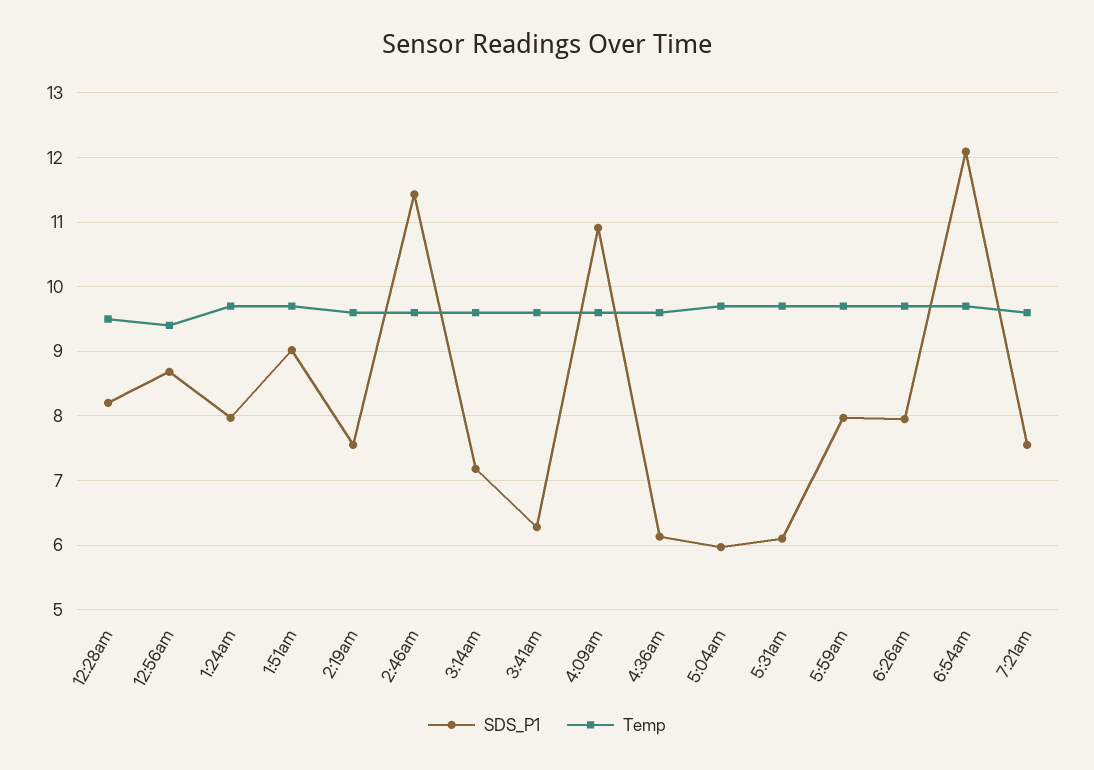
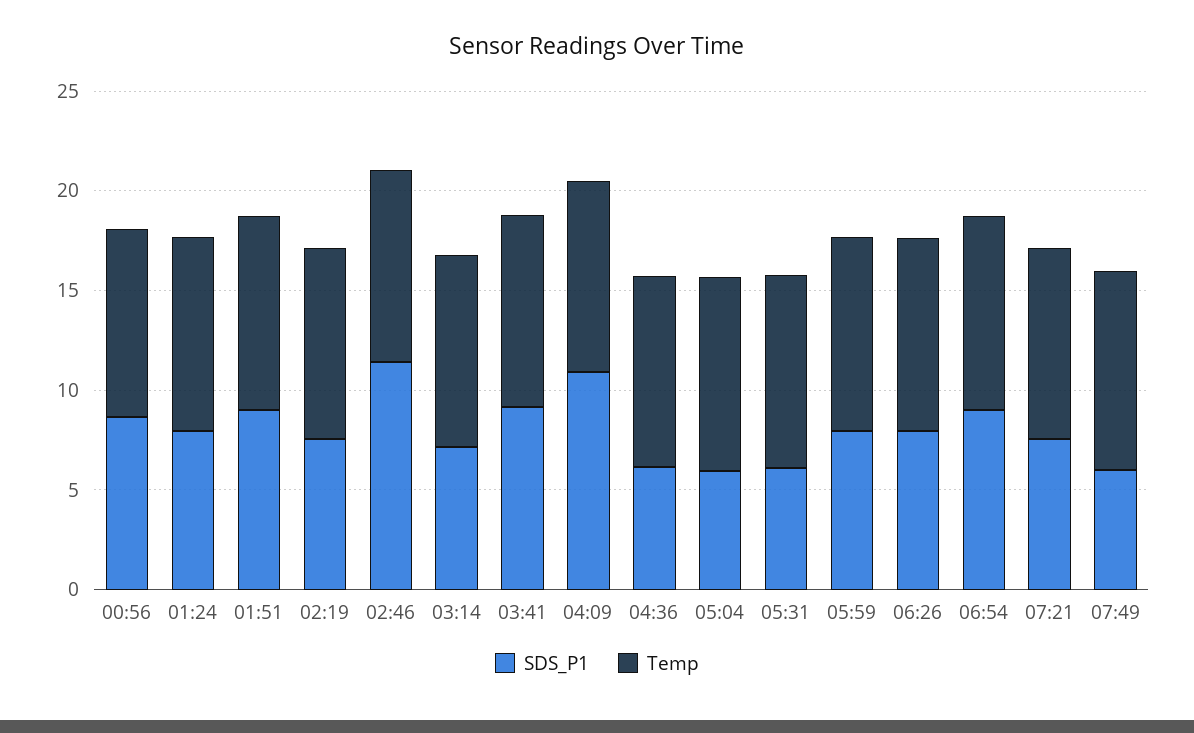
SDS_P1, 12:28am: 8.2 -> none
Temp, 12:28am: 9.5 -> none
SDS_P1, 3:41am: 6.3 -> 9
SDS_P1, 6:54am: 12.1 -> 9
SDS_P1, 07:49: none -> 6
Temp, 07:49: none -> 10

